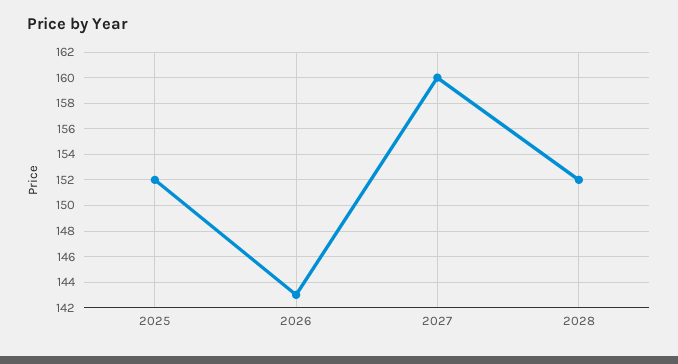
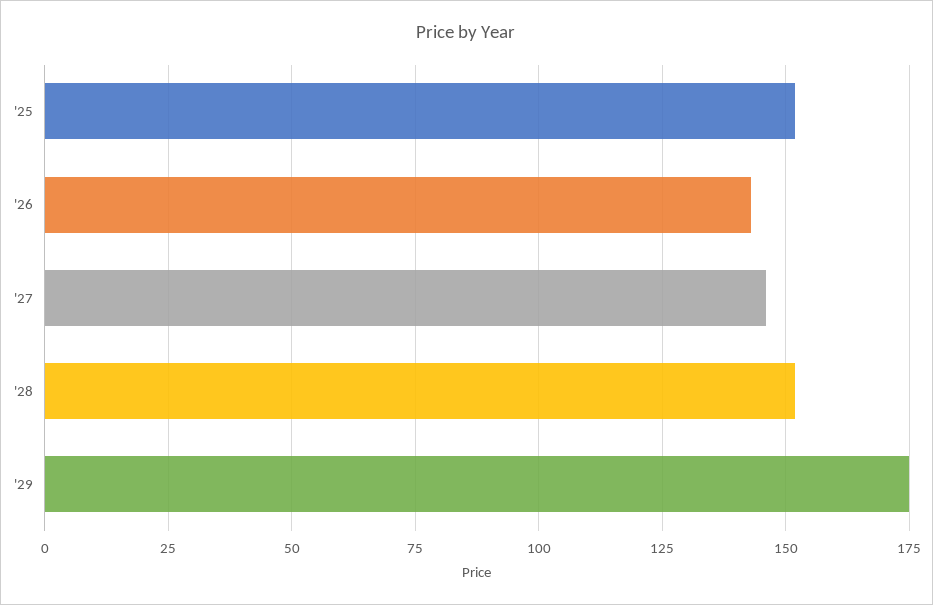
2027: 160 -> 145
'29: none -> 175

